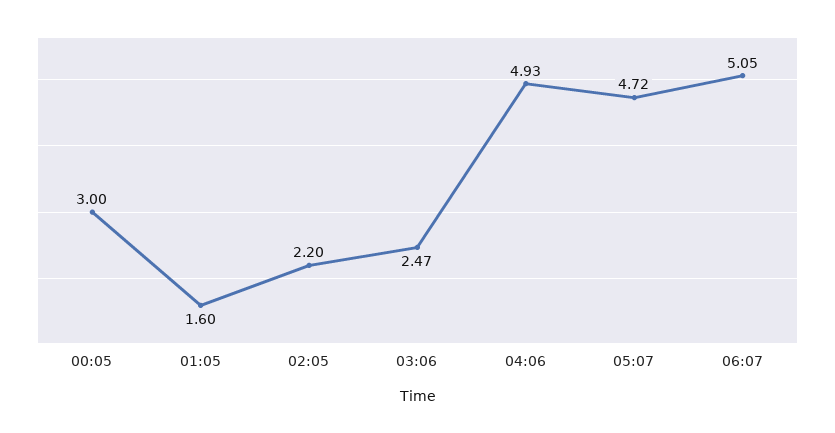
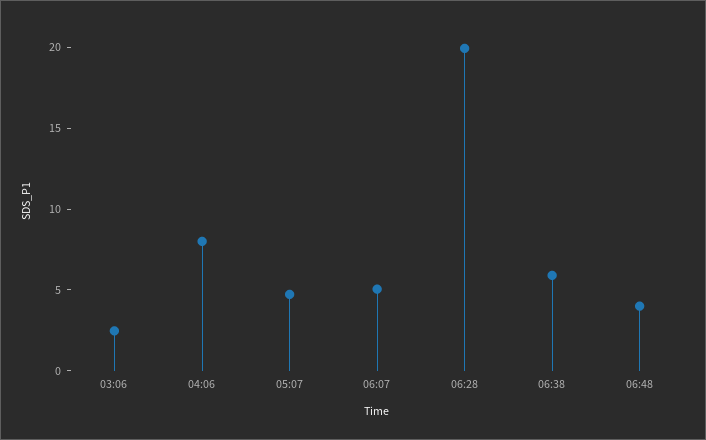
00:05: 3 -> none
01:05: 1.6 -> none
02:05: 2.2 -> none
04:06: 4.93 -> 8
06:28: none -> 20
06:38: none -> 6
06:48: none -> 4

